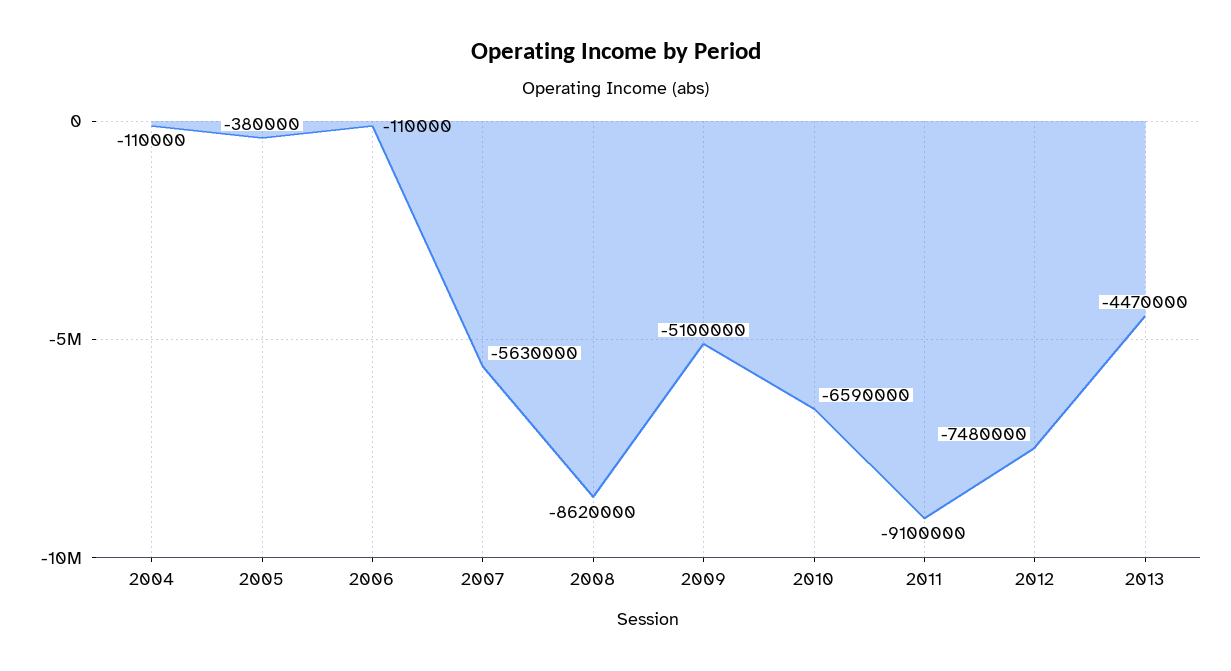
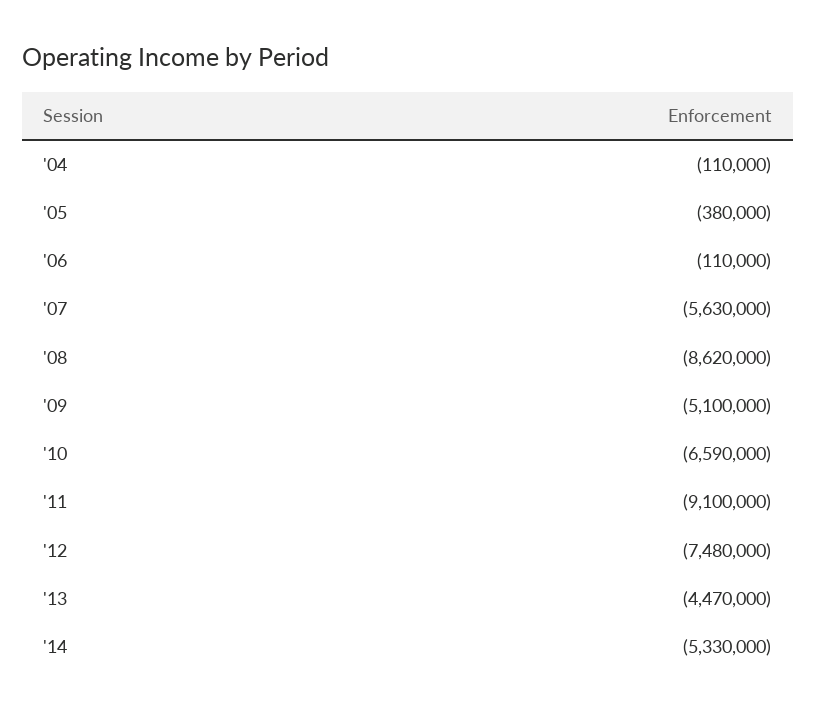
'14: none -> -5330000

